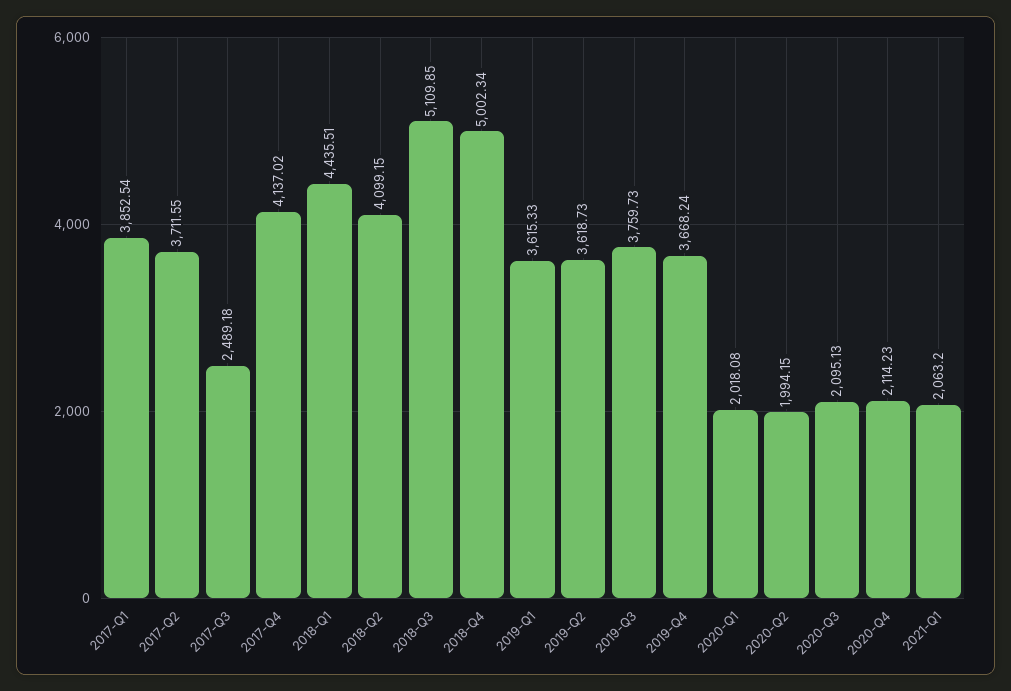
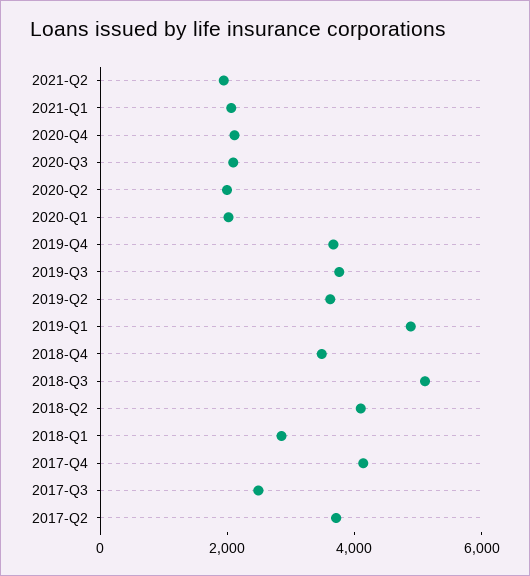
2017-Q1: 3852.54 -> none
2018-Q1: 4435.51 -> 3000
2018-Q4: 5002.34 -> 3500
2019-Q1: 3615.33 -> 5000
2021-Q2: none -> 2000

